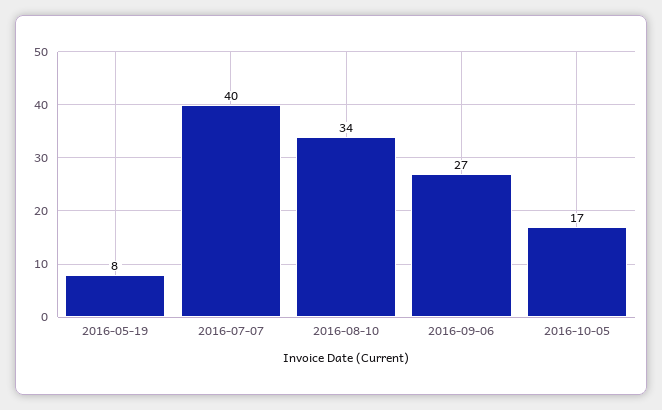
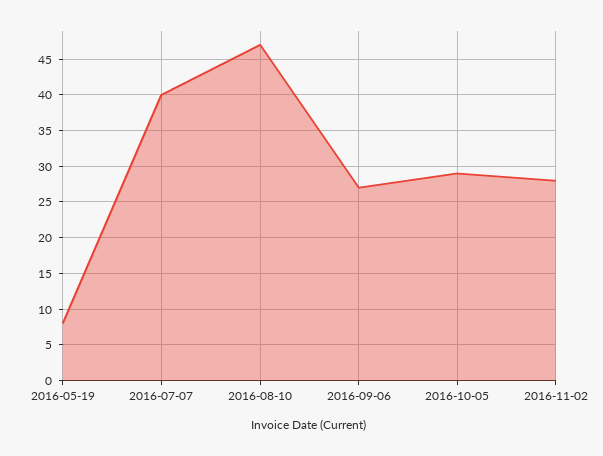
2016-08-10: 34 -> 47
2016-10-05: 17 -> 29
2016-11-02: none -> 28

